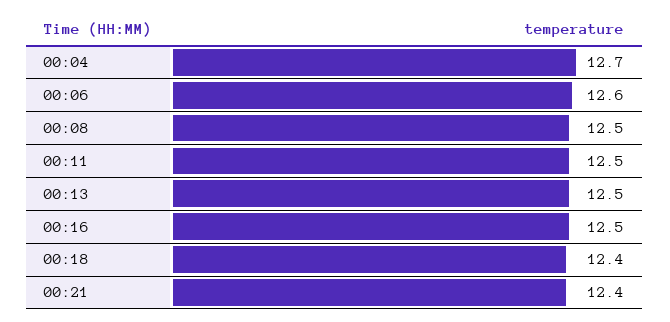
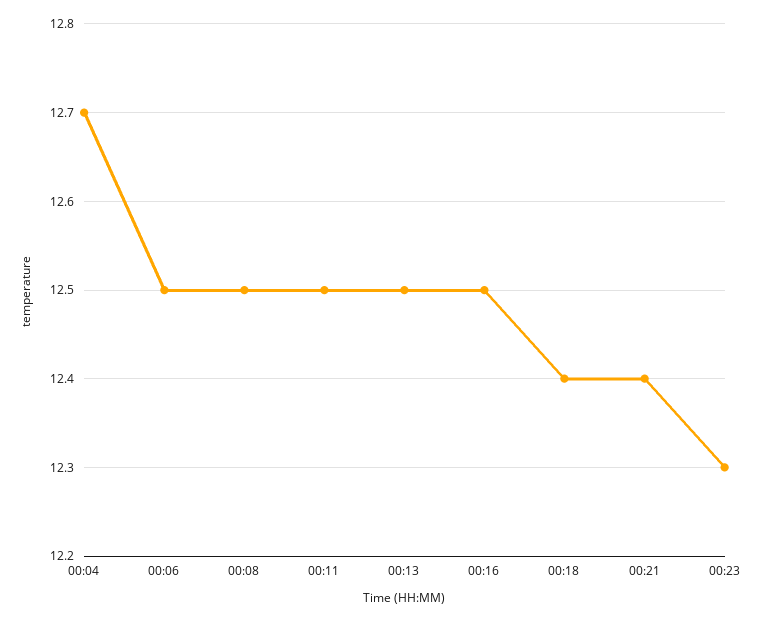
00:06: 12.6 -> 12.5
00:23: none -> 12.3

